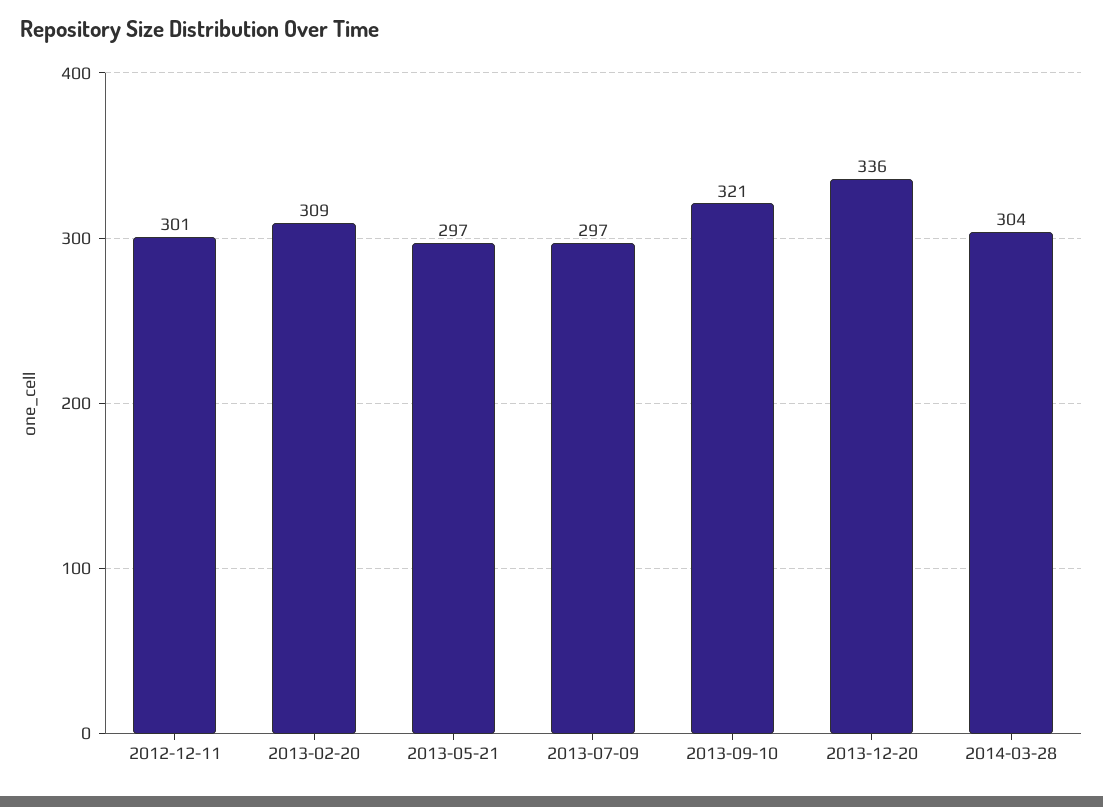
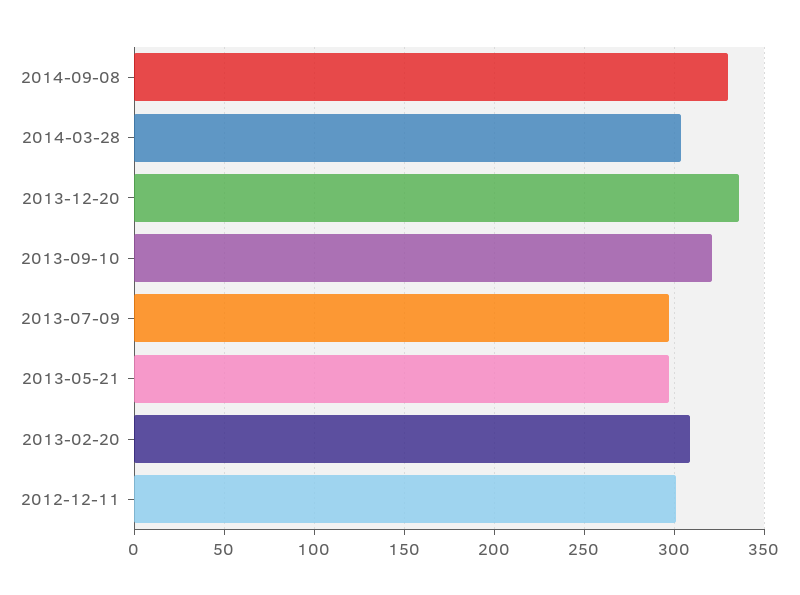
2014-09-08: none -> 330

